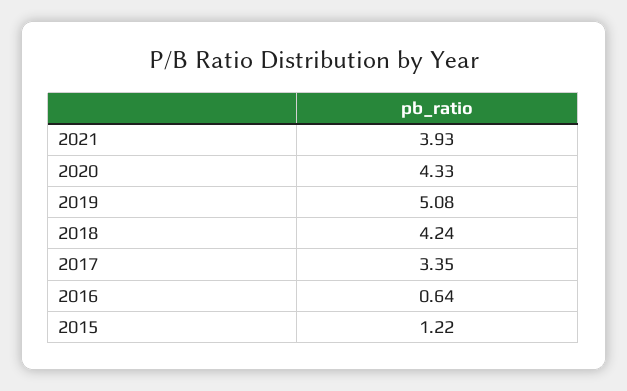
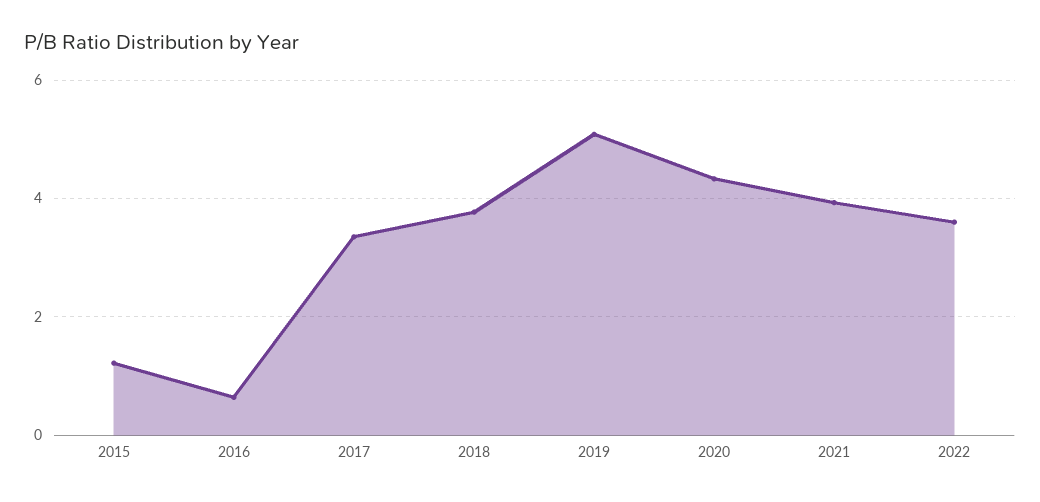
2018: 4.24 -> 3.8
2022: none -> 3.6

